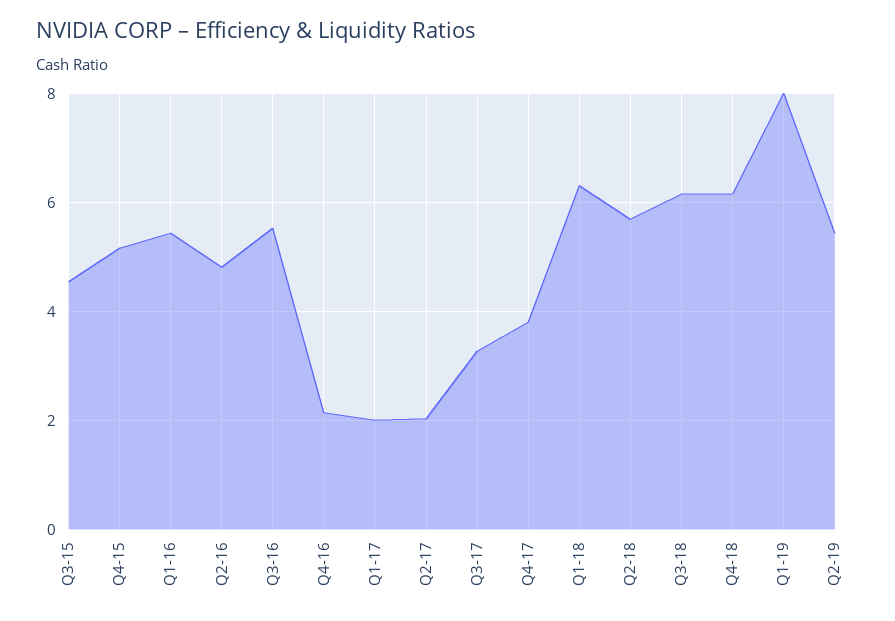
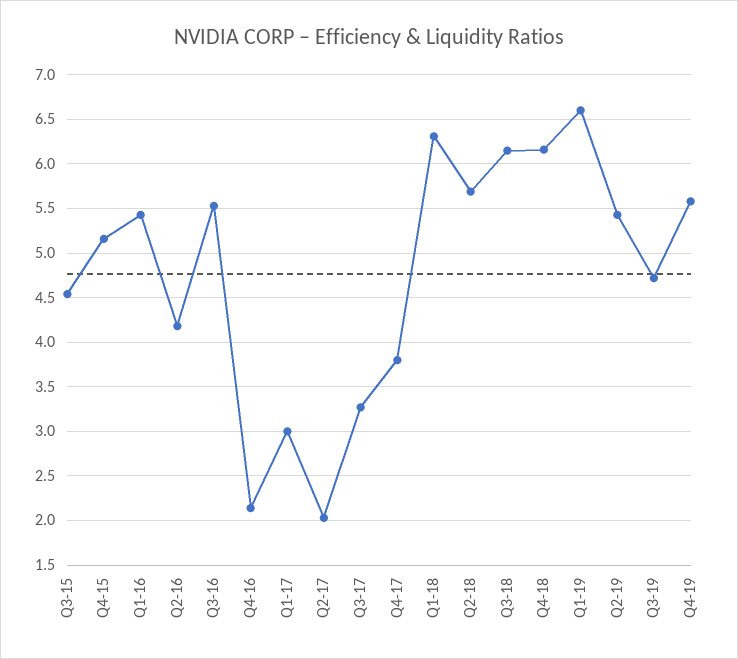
Q2-16: 4.8 -> 4.2
Q1-17: 2 -> 3
Q1-19: 8 -> 6.6
Q3-19: none -> 4.7
Q4-19: none -> 5.6

